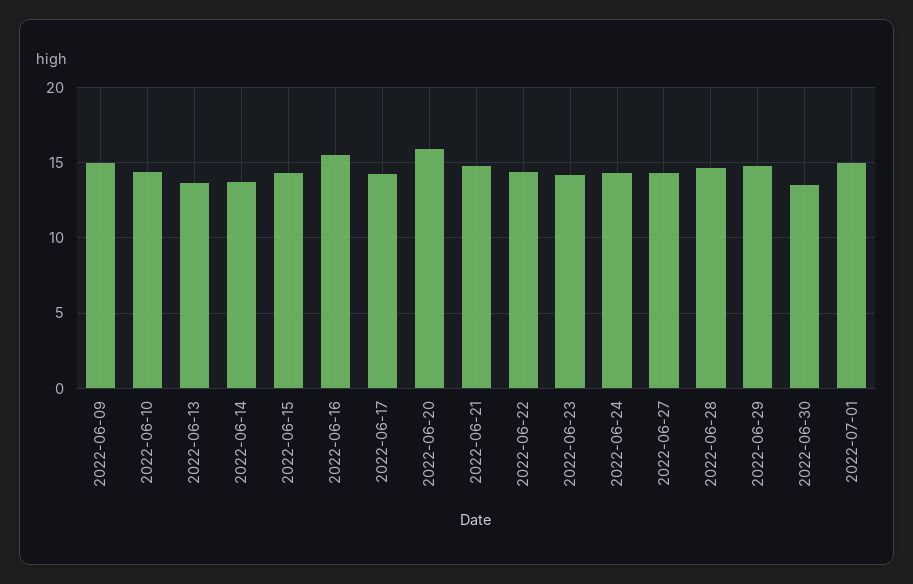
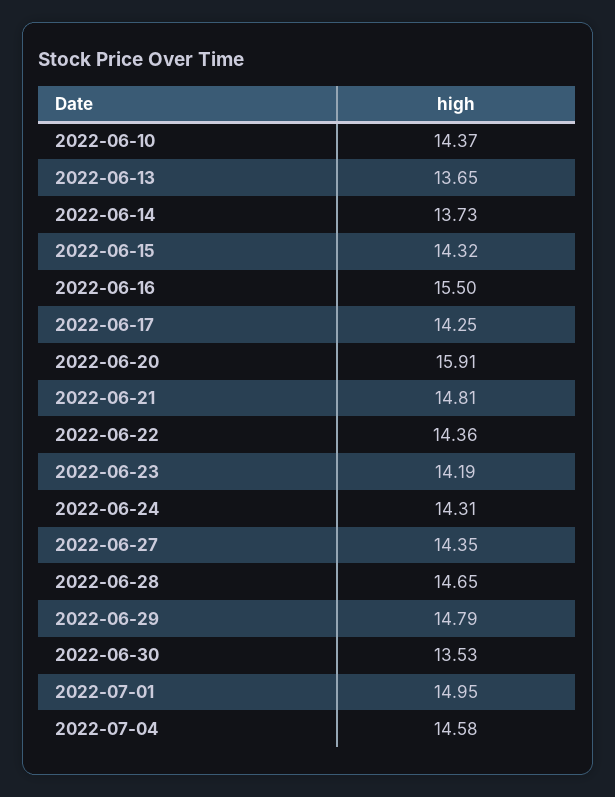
2022-06-09: 15 -> none
2022-07-04: none -> 14.58

